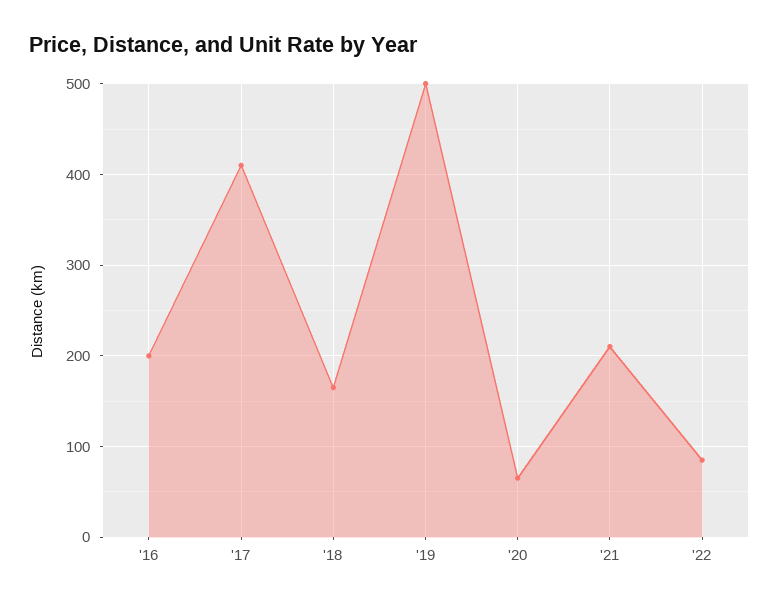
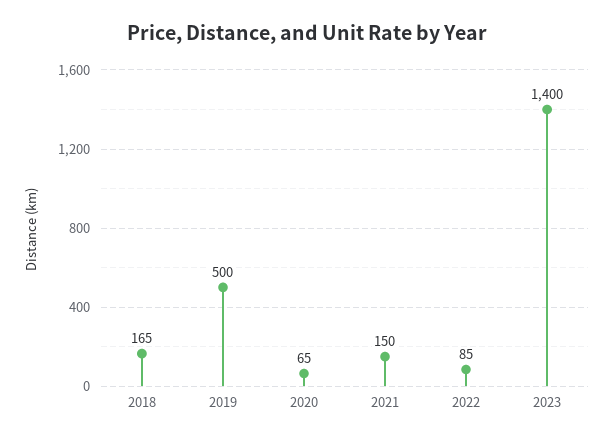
'16: 200 -> none
'17: 410 -> none
'21: 210 -> 150
2023: none -> 1400

